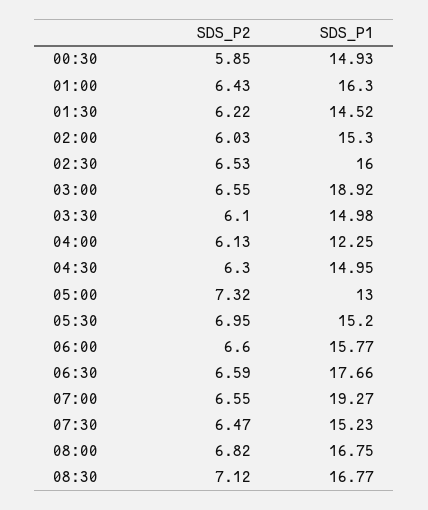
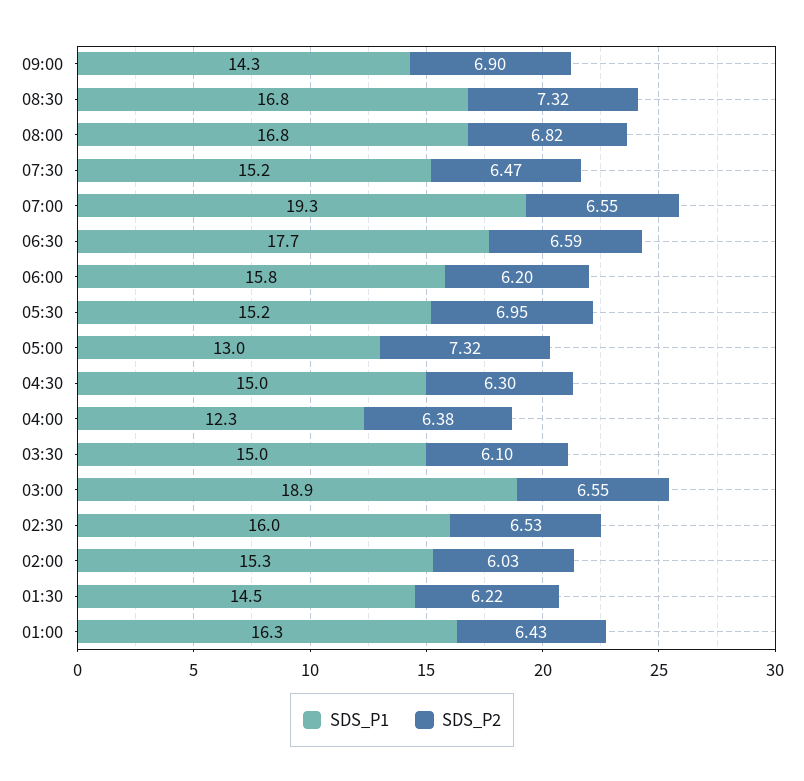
SDS_P2, 00:30: 5.85 -> none
SDS_P1, 00:30: 14.93 -> none
SDS_P2, 04:00: 6.13 -> 6.38
SDS_P2, 06:00: 6.6 -> 6.2
SDS_P2, 08:30: 7.12 -> 7.32
SDS_P1, 09:00: none -> 14.3
SDS_P2, 09:00: none -> 6.9

